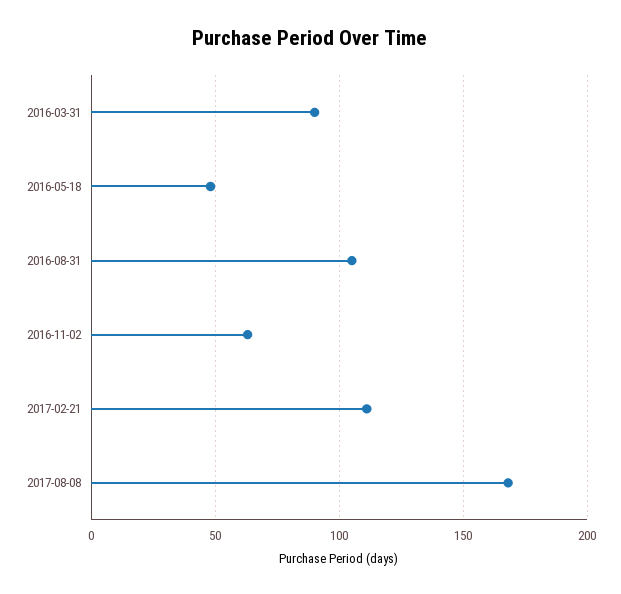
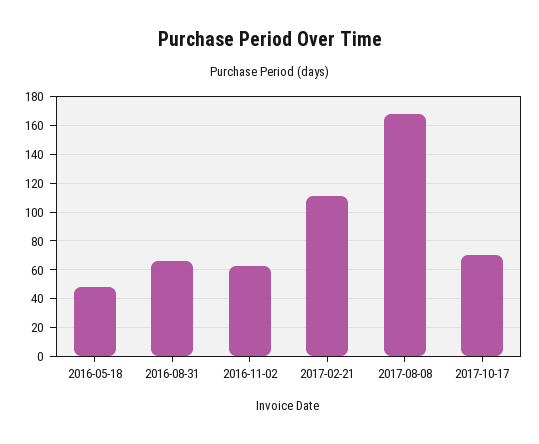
2016-03-31: 90 -> none
2016-08-31: 105 -> 65
2017-10-17: none -> 70

